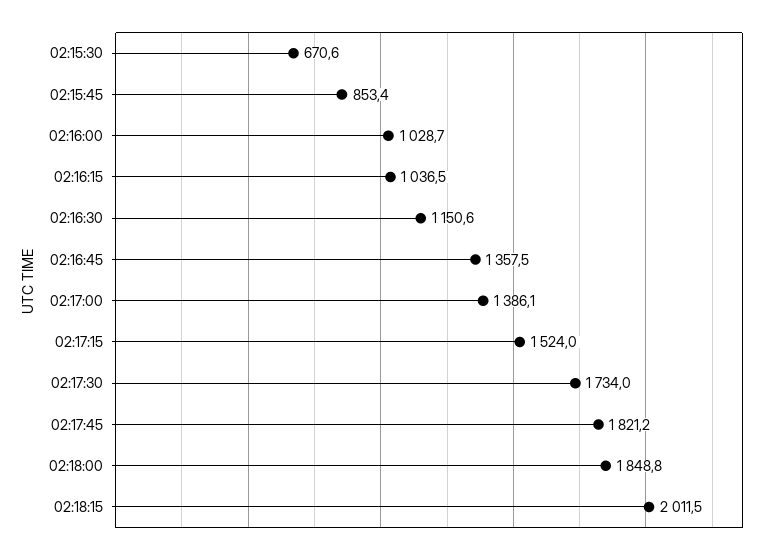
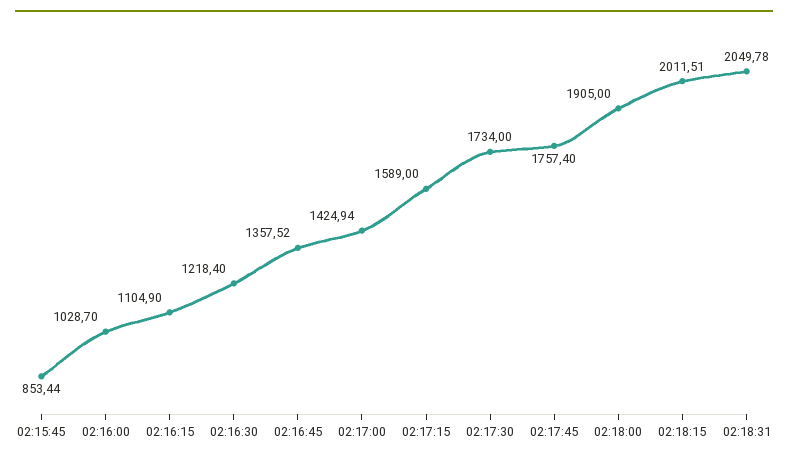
02:15:30: 670.6 -> none
02:16:15: 1036.5 -> 1104.9
02:16:30: 1150.6 -> 1218.4
02:17:00: 1386.1 -> 1424.94
02:17:15: 1524 -> 1589
02:17:45: 1821.2 -> 1757.4
02:18:00: 1848.8 -> 1905
02:18:31: none -> 2049.78

